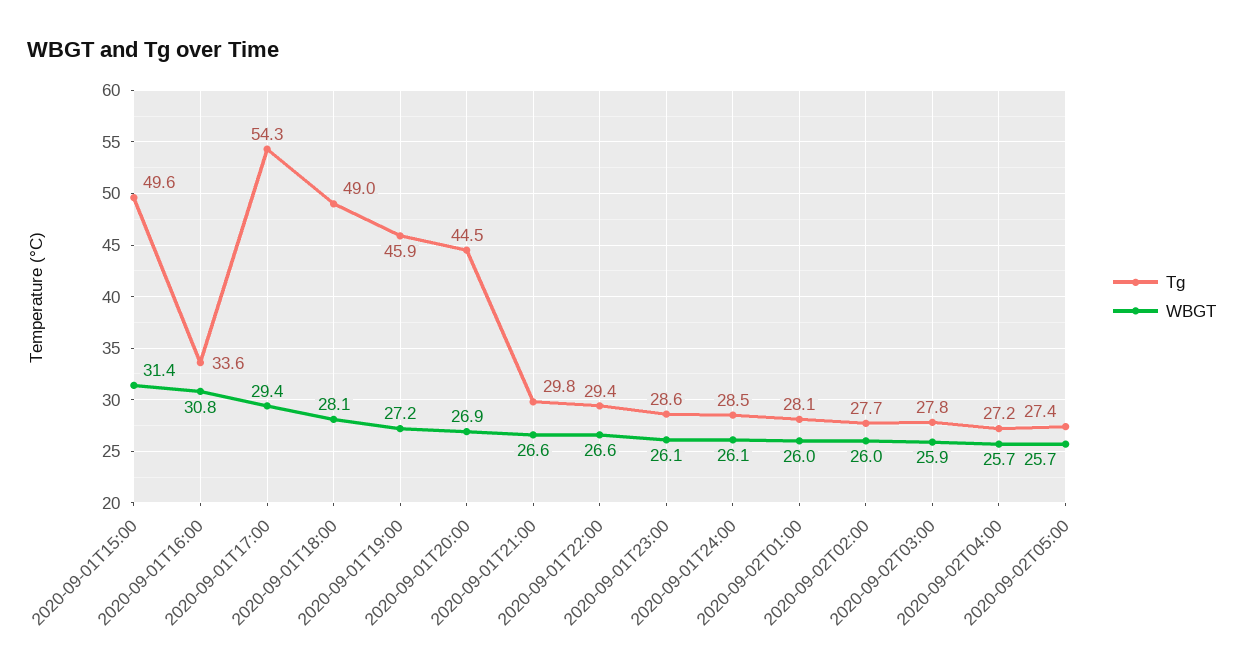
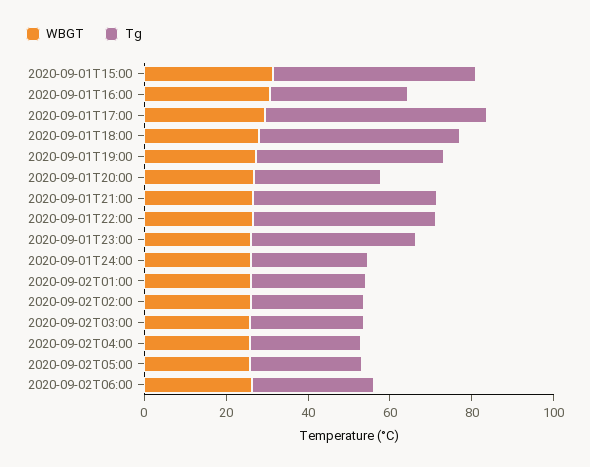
Tg, 2020-09-01T20:00: 44.5 -> 30
Tg, 2020-09-01T21:00: 29.8 -> 45
Tg, 2020-09-01T22:00: 29.4 -> 45
Tg, 2020-09-01T23:00: 28.6 -> 40
WBGT, 2020-09-02T06:00: none -> 25
Tg, 2020-09-02T06:00: none -> 30

